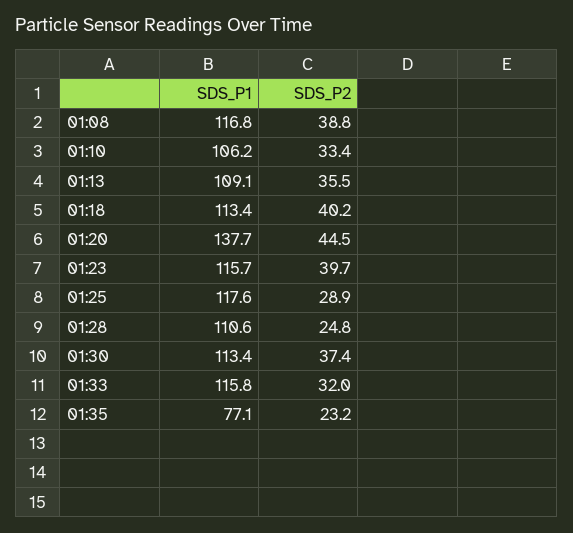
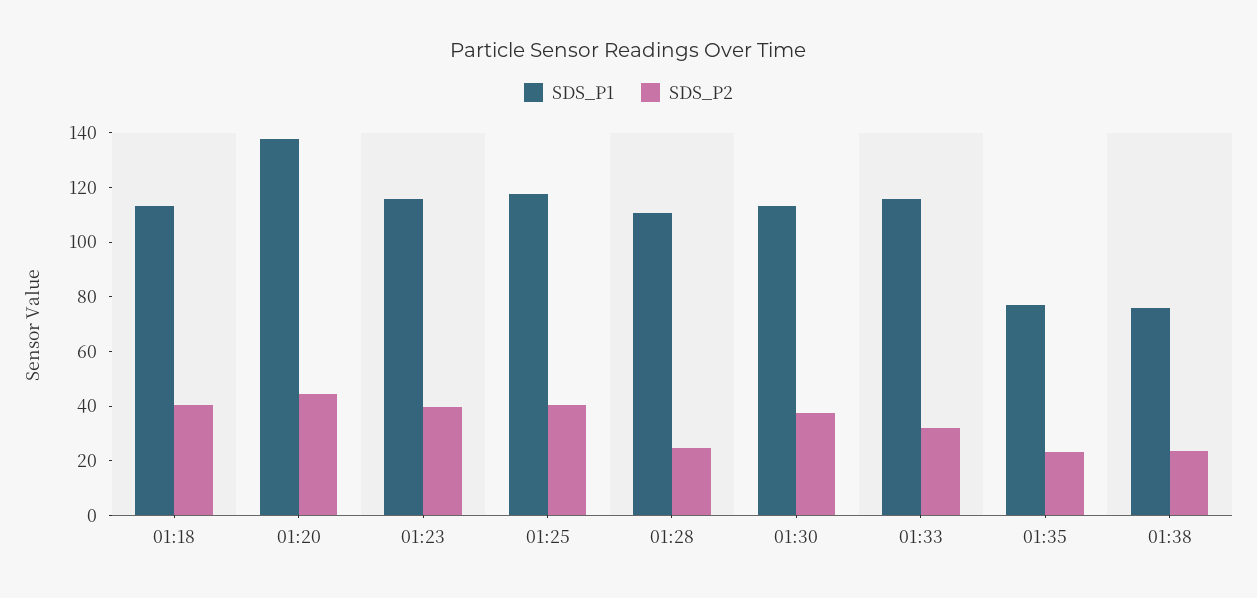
SDS_P1, 01:08: 116.8 -> none
SDS_P2, 01:08: 38.8 -> none
SDS_P1, 01:10: 106.2 -> none
SDS_P2, 01:10: 33.4 -> none
SDS_P1, 01:13: 109.1 -> none
SDS_P2, 01:13: 35.5 -> none
SDS_P2, 01:25: 28.9 -> 40
SDS_P1, 01:38: none -> 75
SDS_P2, 01:38: none -> 25

